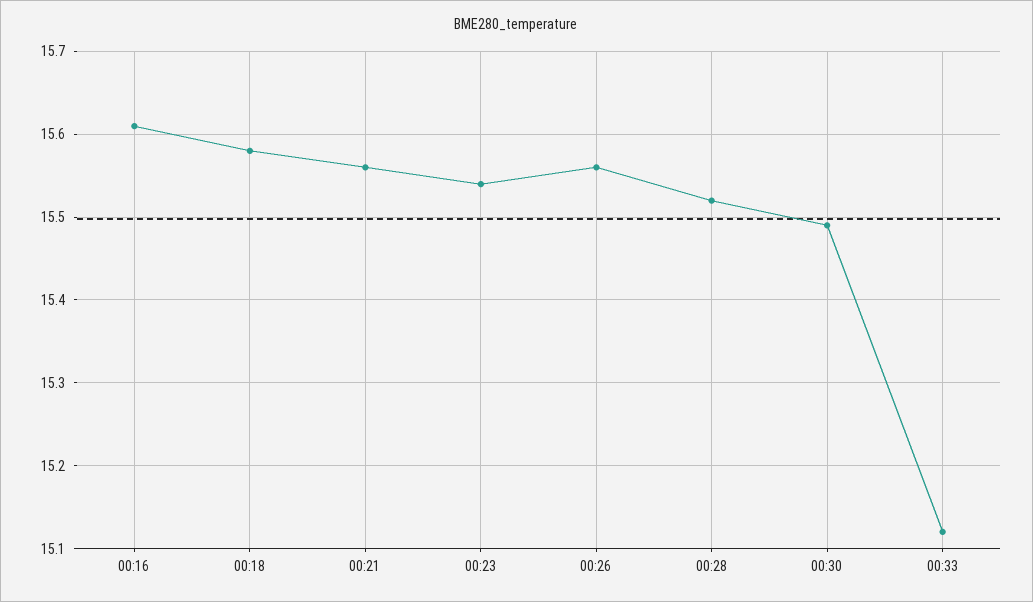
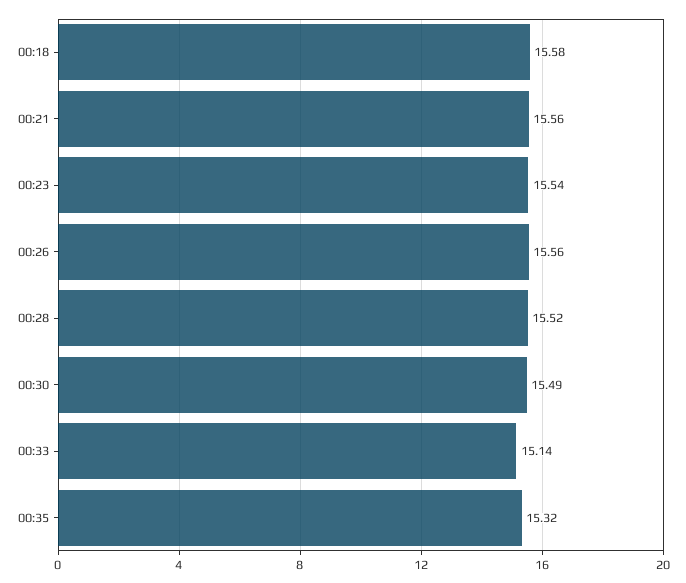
00:16: 15.61 -> none
00:33: 15.12 -> 15.14
00:35: none -> 15.32

